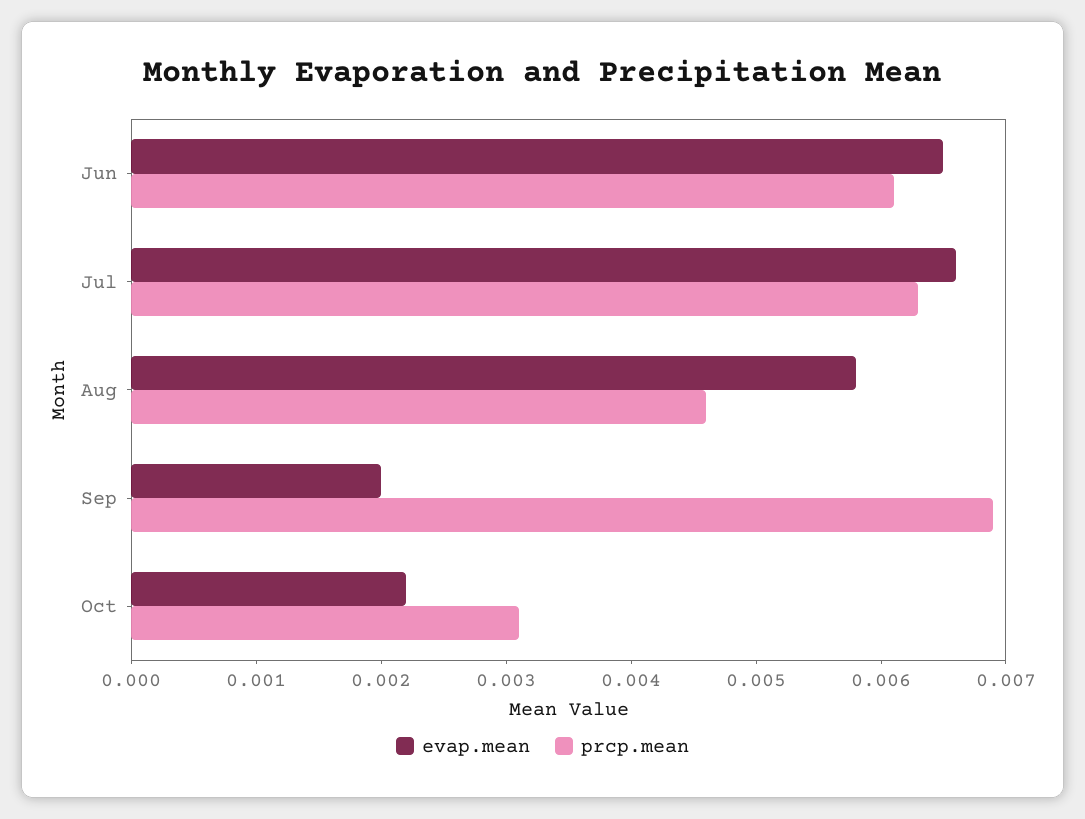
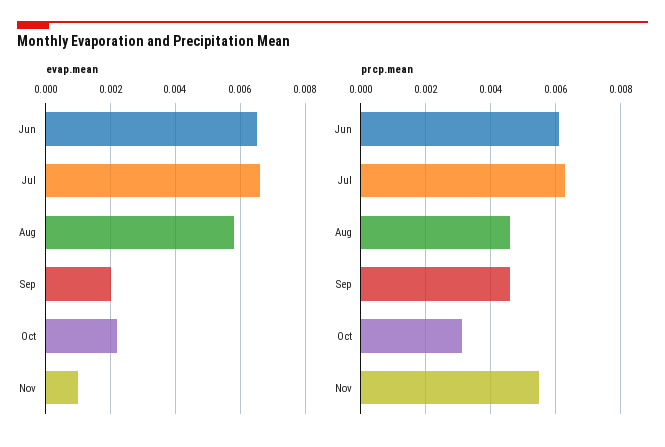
prcp.mean, Sep: 0.0069 -> 0.0045
evap.mean, Nov: none -> 0.001
prcp.mean, Nov: none -> 0.0055

